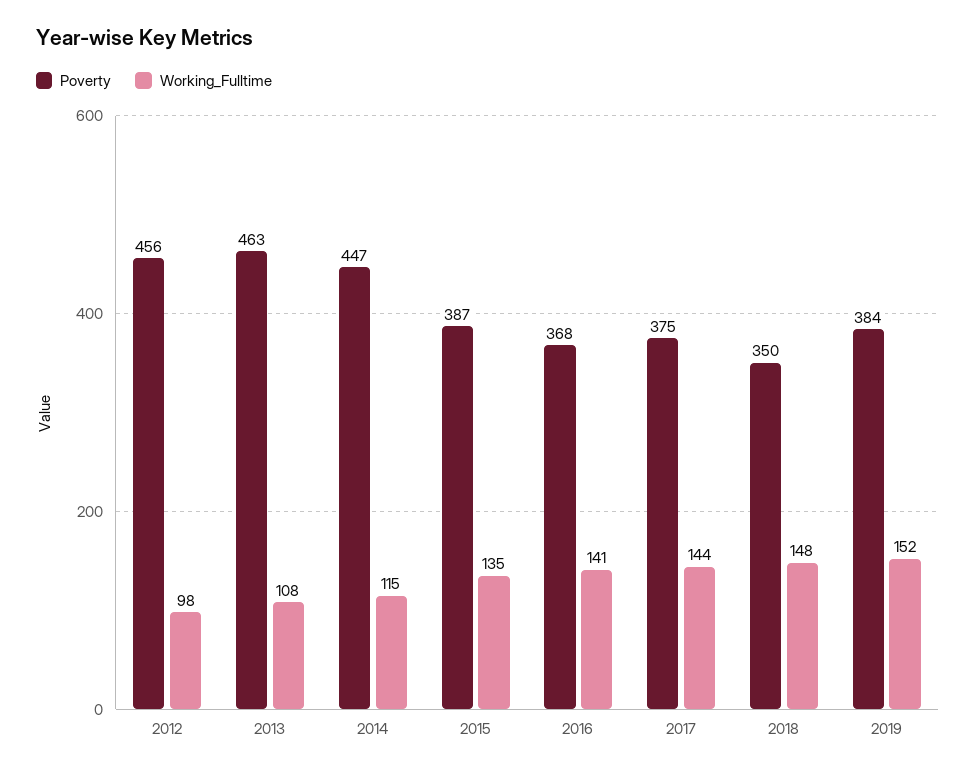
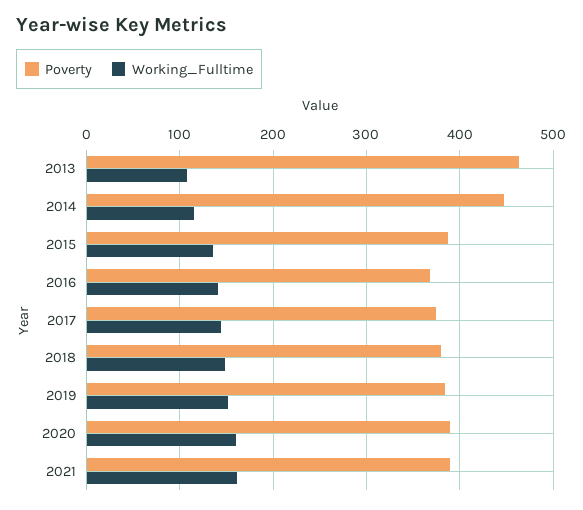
Poverty, 2012: 456 -> none
Working_Fulltime, 2012: 98 -> none
Poverty, 2018: 350 -> 380
Poverty, 2020: none -> 390
Working_Fulltime, 2020: none -> 160
Poverty, 2021: none -> 390
Working_Fulltime, 2021: none -> 160

